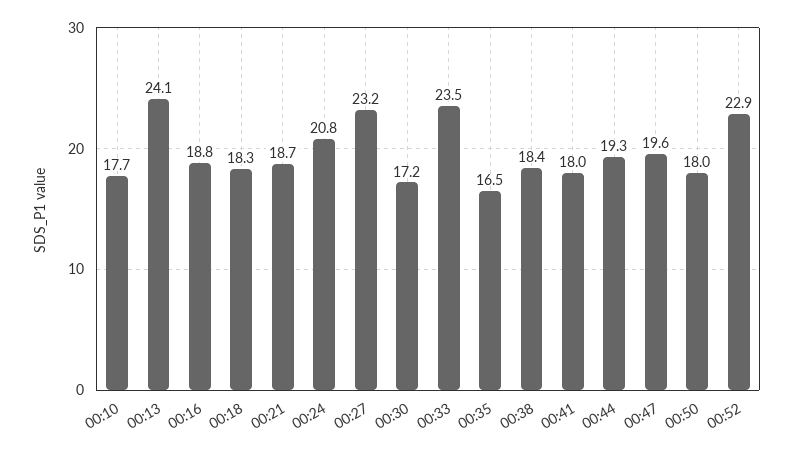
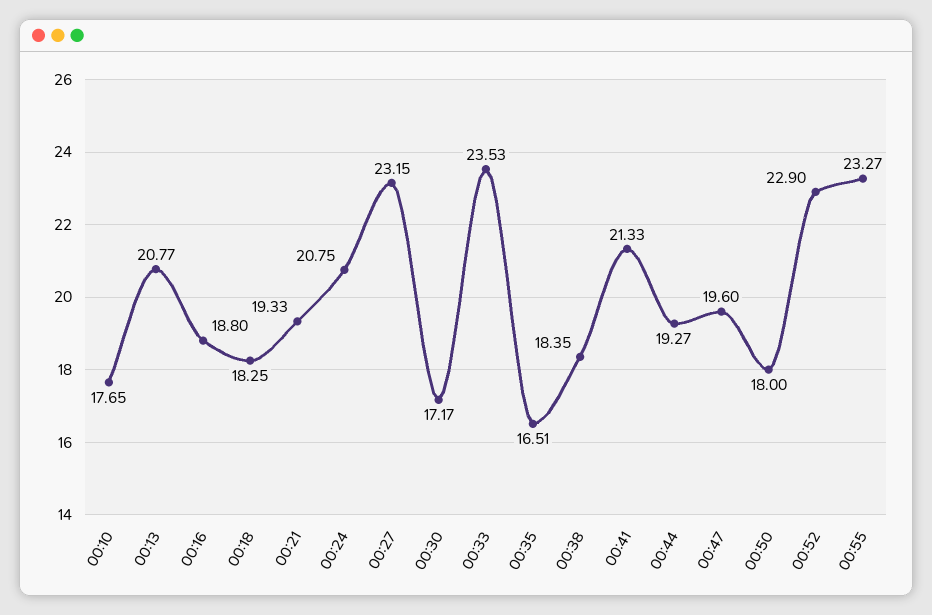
00:13: 24.1 -> 20.77
00:21: 18.7 -> 19.33
00:41: 18 -> 21.33
00:55: none -> 23.27

